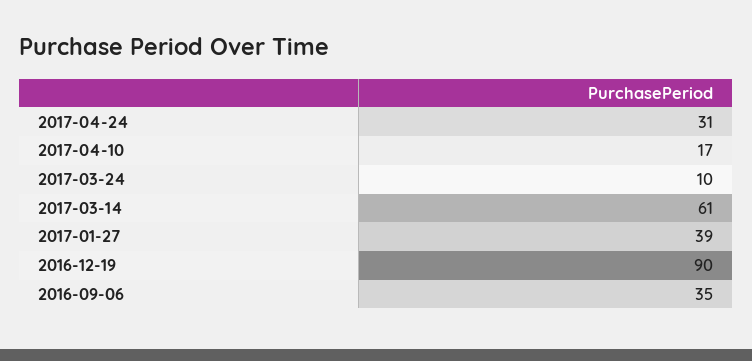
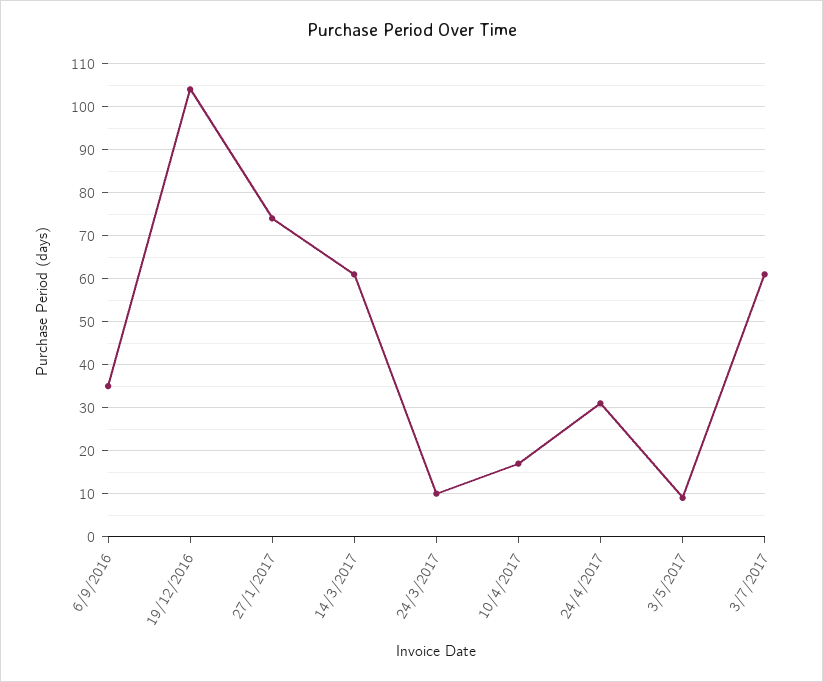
2017-01-27: 39 -> 75
2016-12-19: 90 -> 105
3/5/2017: none -> 10
3/7/2017: none -> 60

